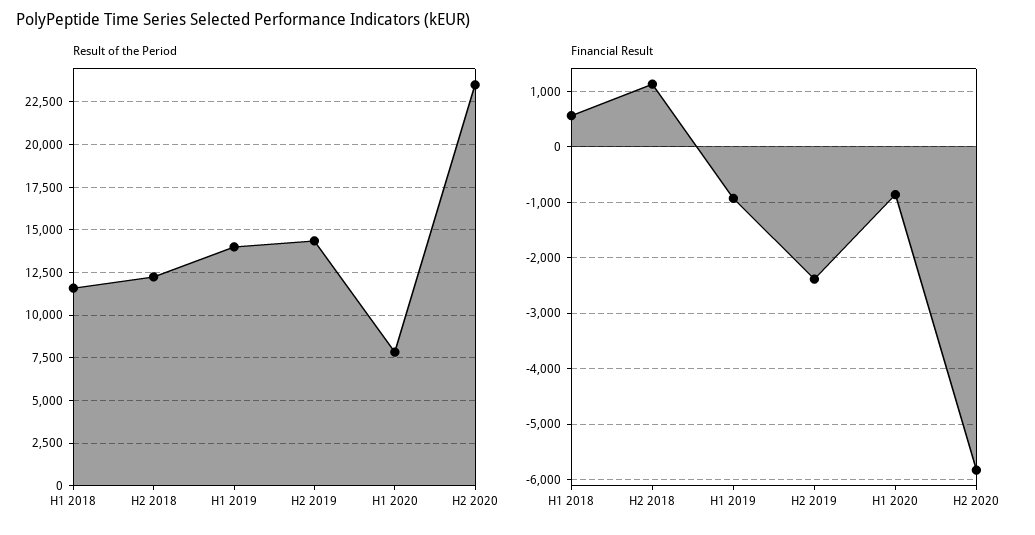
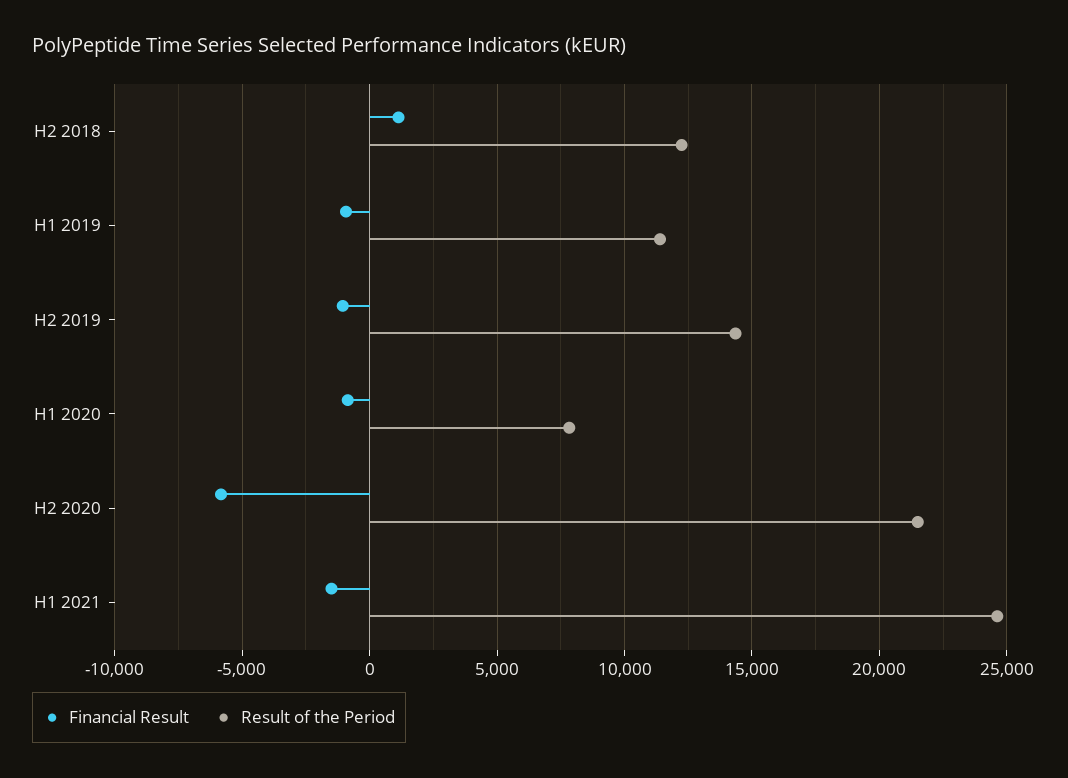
Result of the Period, H1 2018: 11500 -> none
Result of the Period, H1 2019: 14000 -> 11500
Result of the Period, H2 2020: 23500 -> 21500
Financial Result, H1 2018: 600 -> none
Financial Result, H2 2019: -2400 -> -1000
Financial Result, H1 2021: none -> -1500
Result of the Period, H1 2021: none -> 24500

